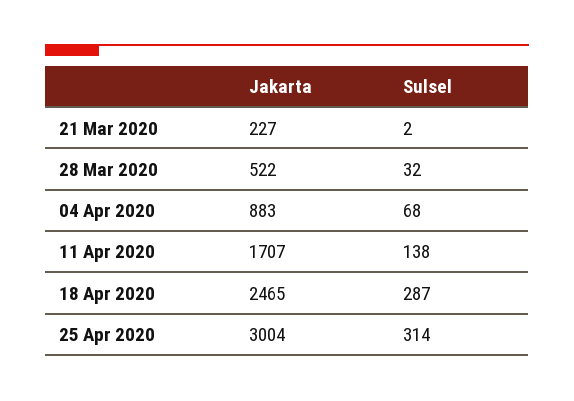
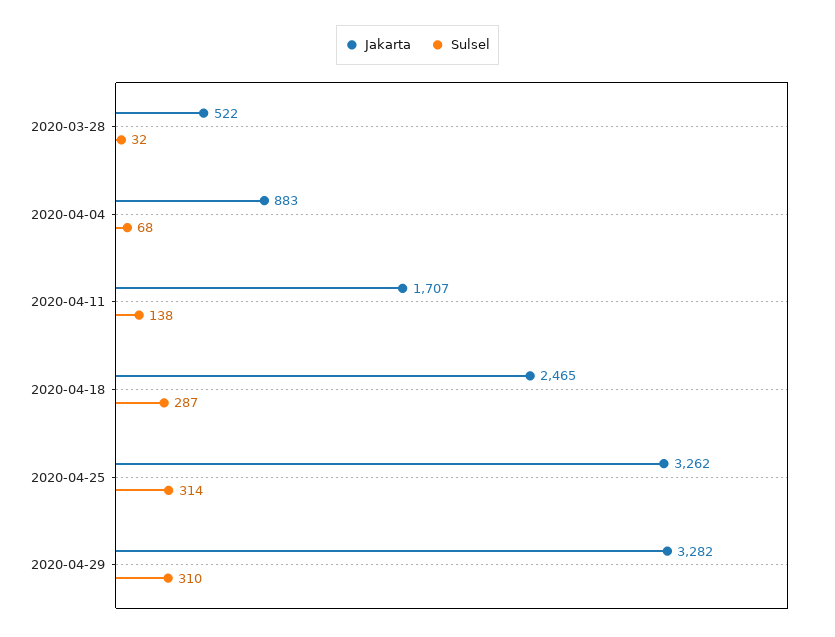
Jakarta, 21 Mar 2020: 227 -> none
Sulsel, 21 Mar 2020: 2 -> none
Jakarta, 25 Apr 2020: 3004 -> 3262
Jakarta, 2020-04-29: none -> 3282
Sulsel, 2020-04-29: none -> 310

